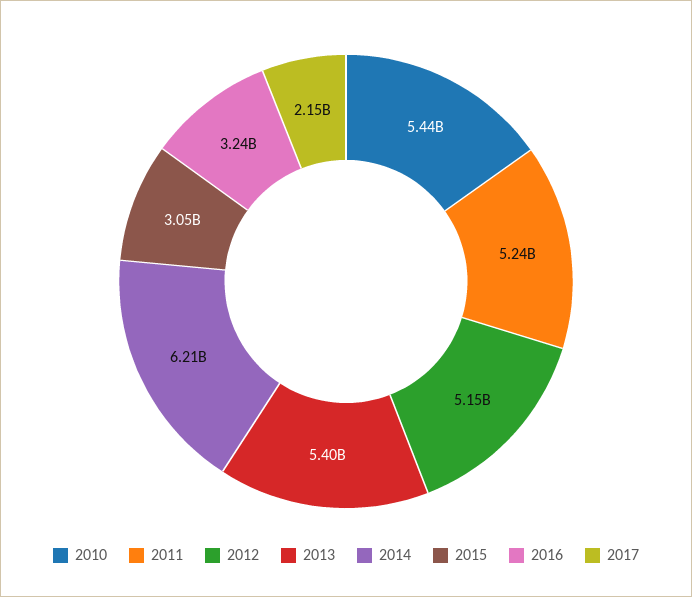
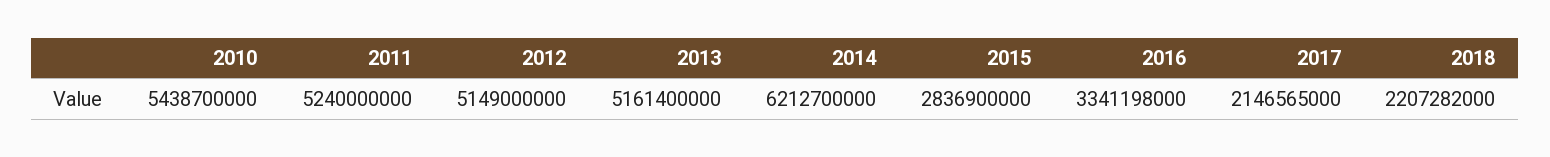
2013: 5400000000 -> 5161400000
2015: 3050000000 -> 2836900000
2016: 3240000000 -> 3341198000
2018: none -> 2207282000

